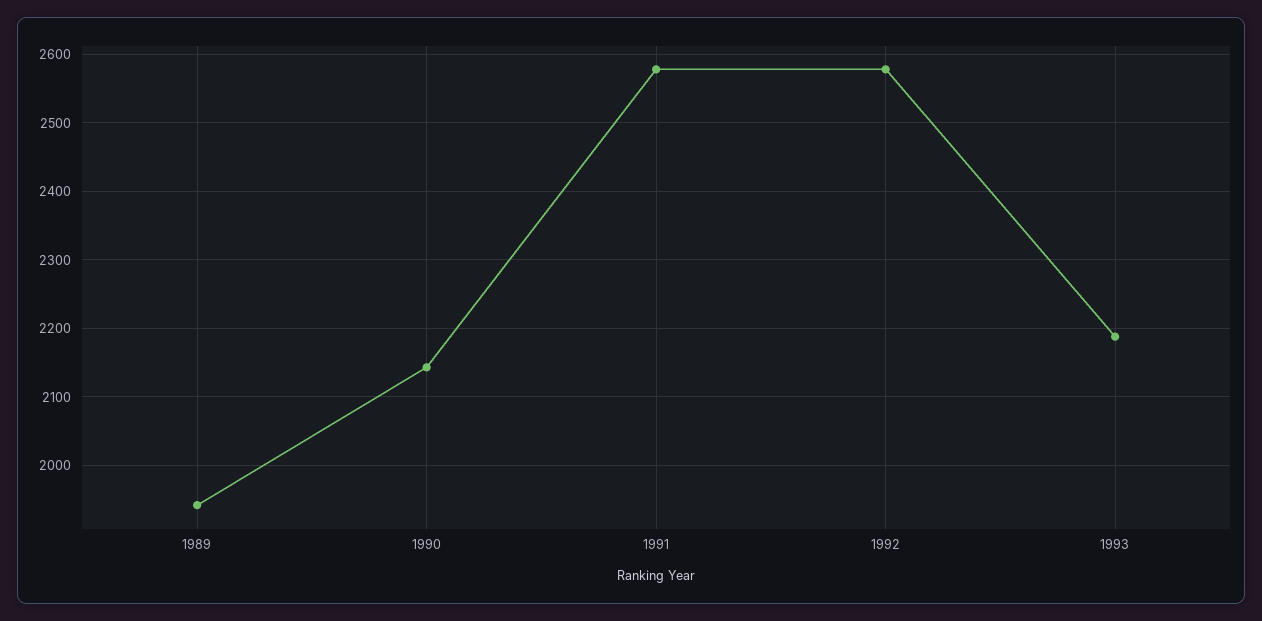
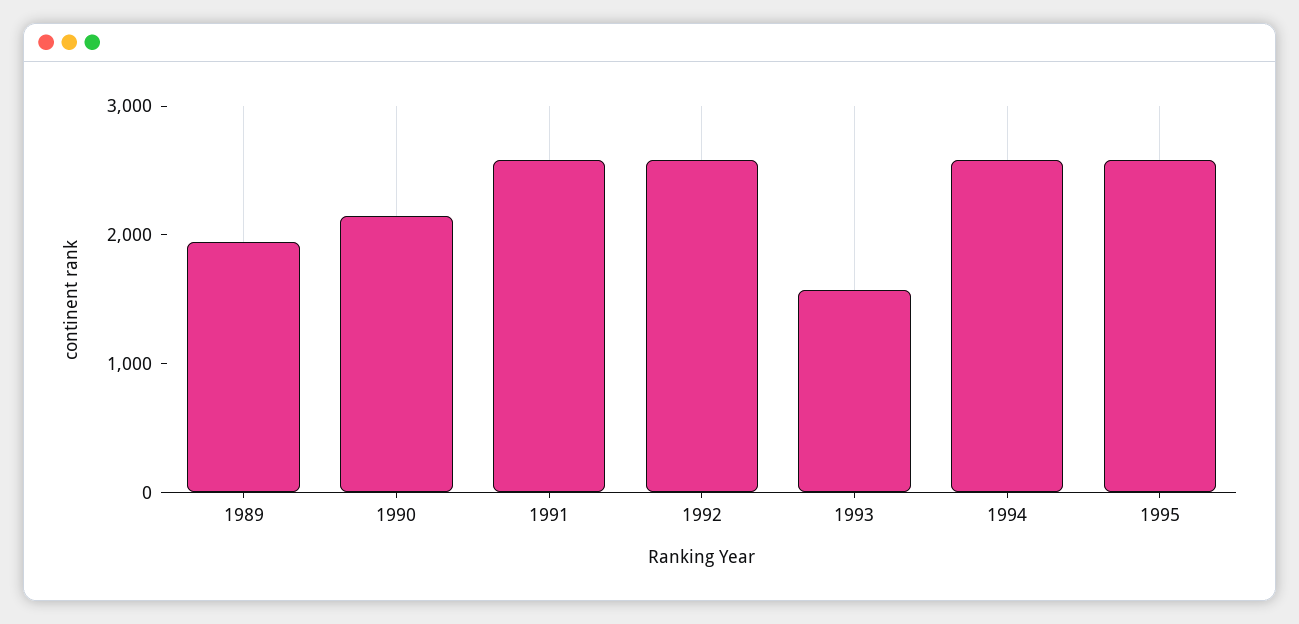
1993: 2190 -> 1600
1994: none -> 2600
1995: none -> 2600

